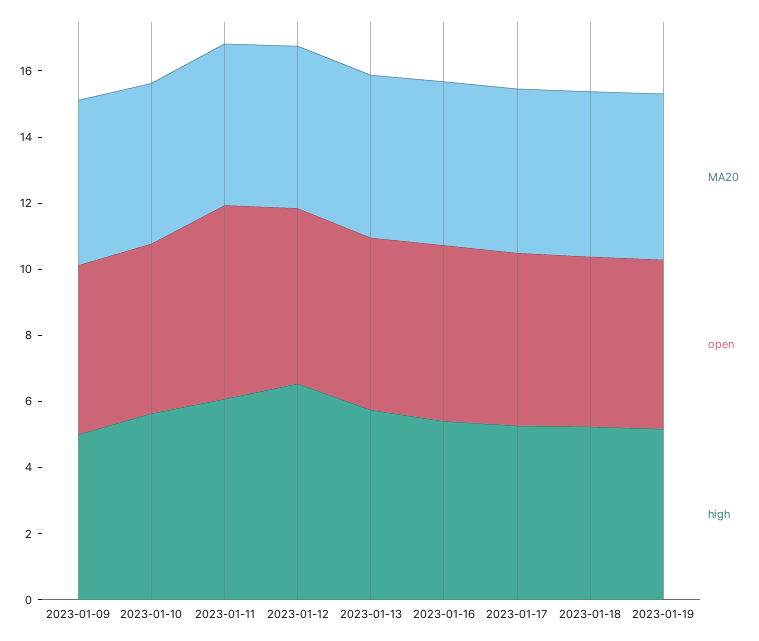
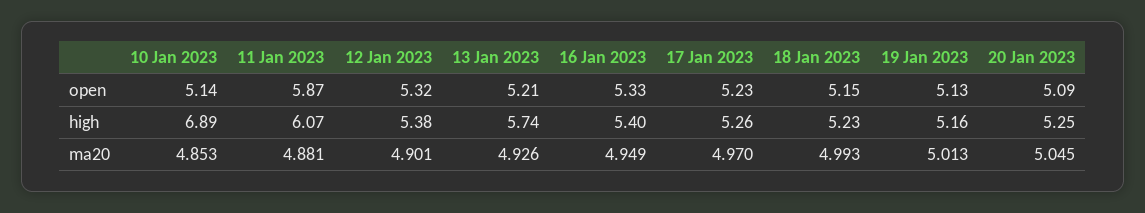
MA20, 2023-01-09: 5 -> none
open, 2023-01-09: 5 -> none
high, 2023-01-09: 5 -> none
high, 2023-01-10: 5.5 -> 6.89
high, 2023-01-12: 6.5 -> 5.38
open, 20 Jan 2023: none -> 5.09
high, 20 Jan 2023: none -> 5.25
MA20, 20 Jan 2023: none -> 5.045

